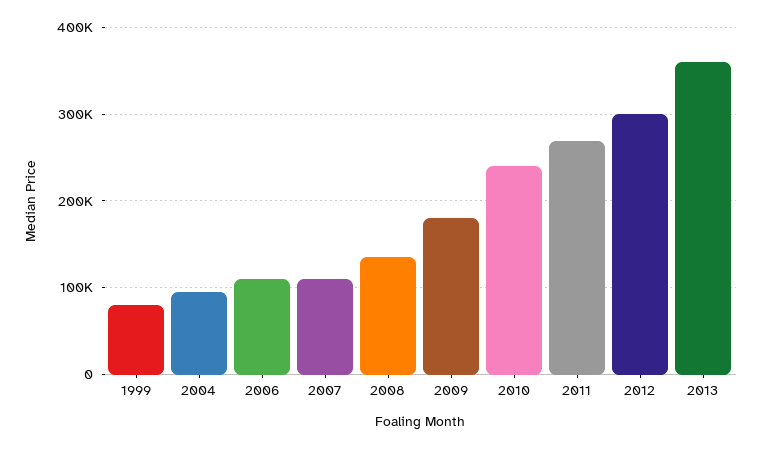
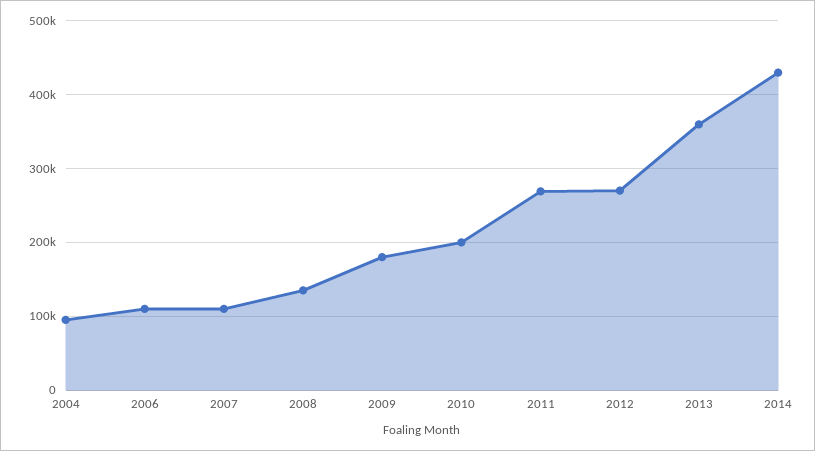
1999: 80000 -> none
2010: 240000 -> 200000
2012: 300000 -> 270000
2014: none -> 430000

